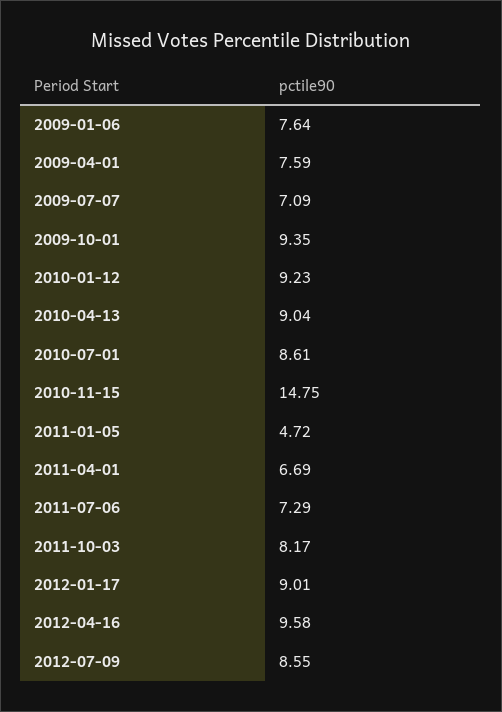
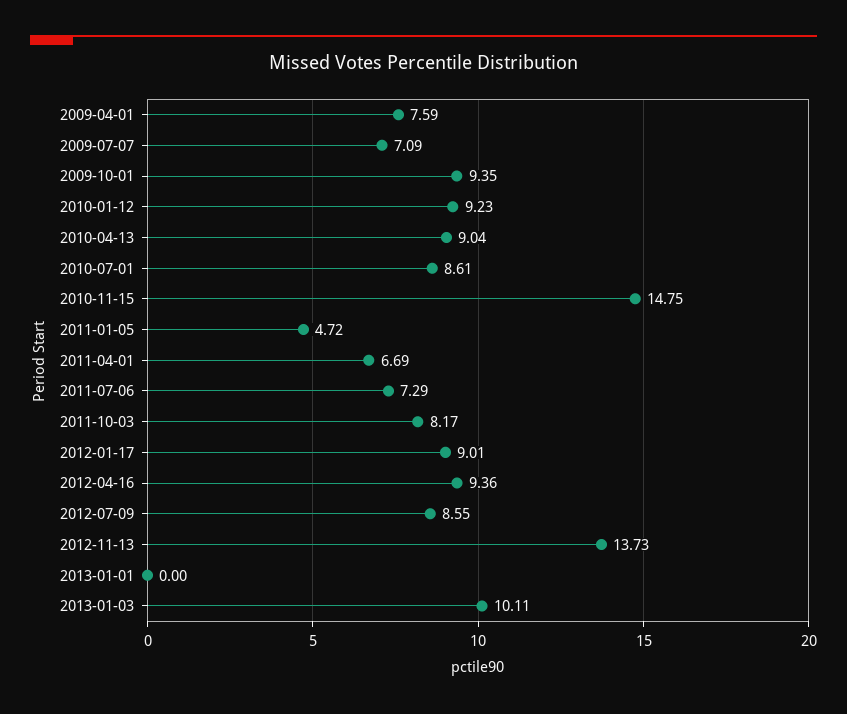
2009-01-06: 7.64 -> none
2012-04-16: 9.58 -> 9.36
2012-11-13: none -> 13.73
2013-01-01: none -> 0
2013-01-03: none -> 10.11

